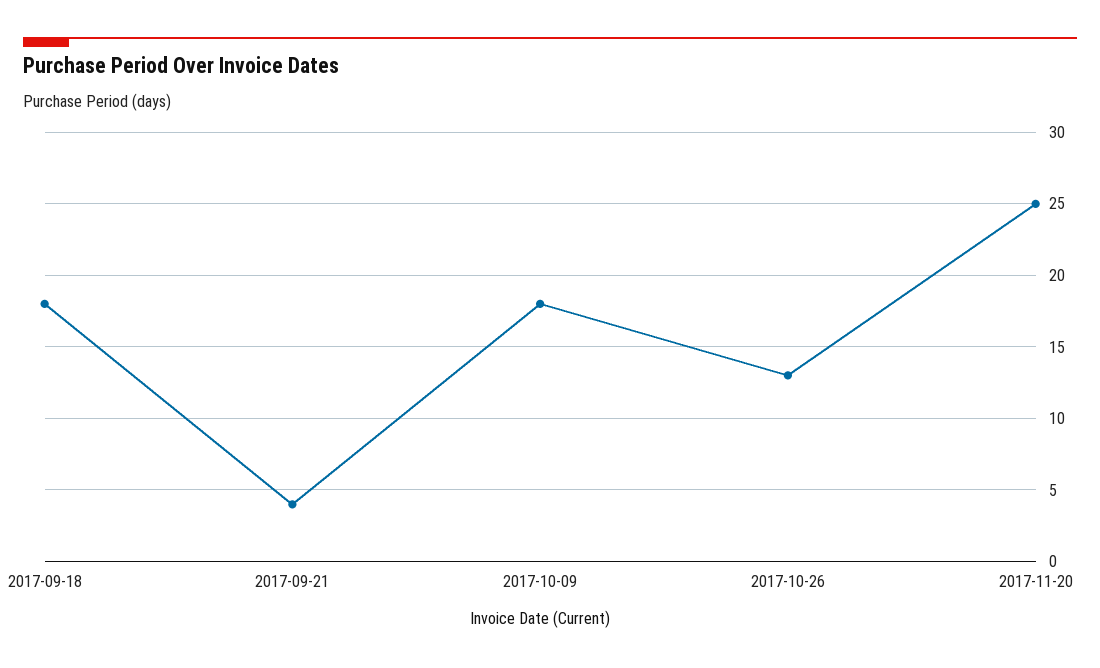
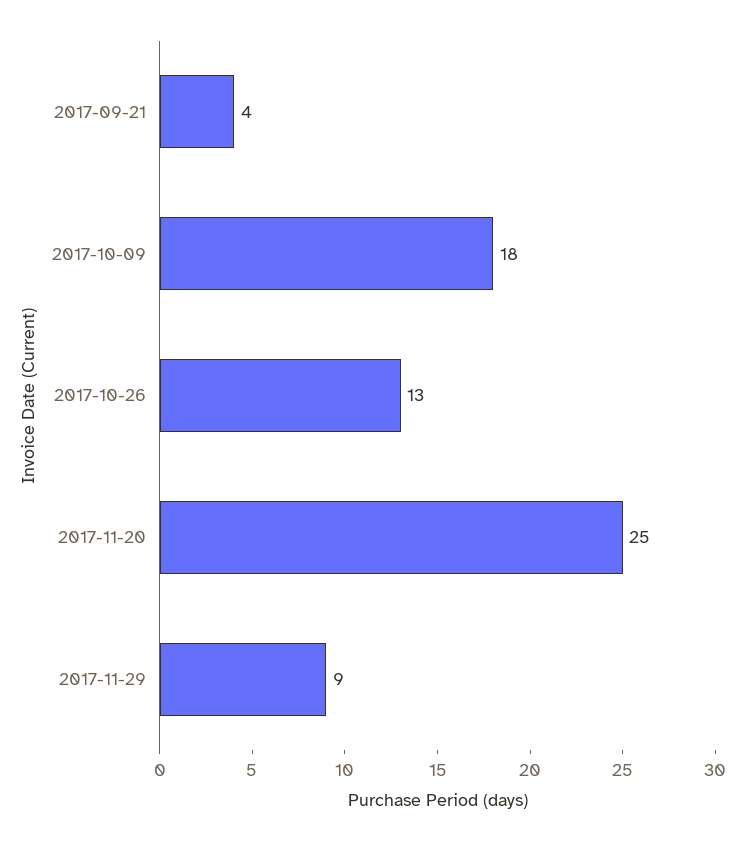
2017-09-18: 18 -> none
2017-11-29: none -> 9

